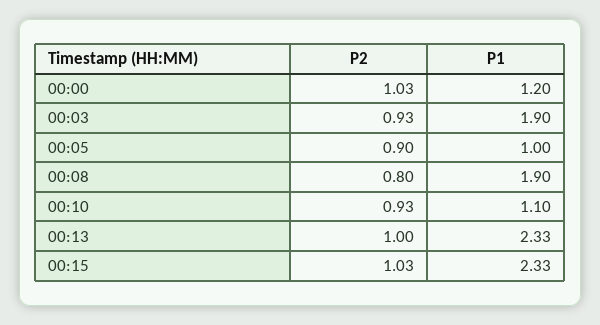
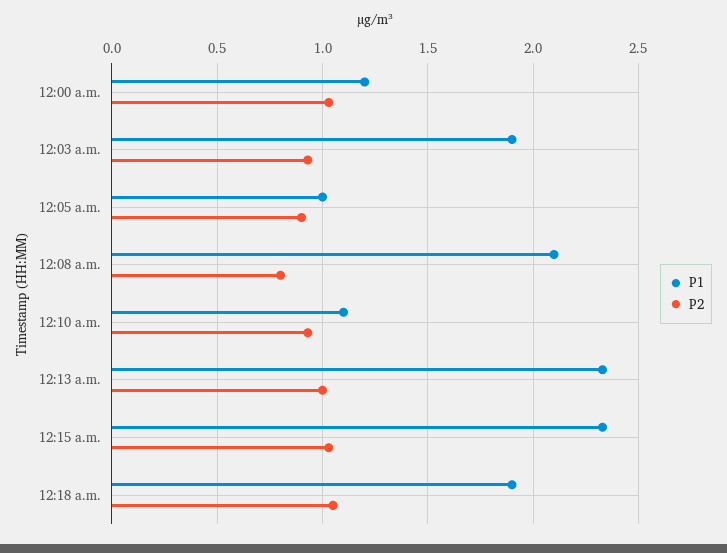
P1, 00:08: 1.9 -> 2.1
P1, 12:18 a.m.: none -> 1.9
P2, 12:18 a.m.: none -> 1.05

